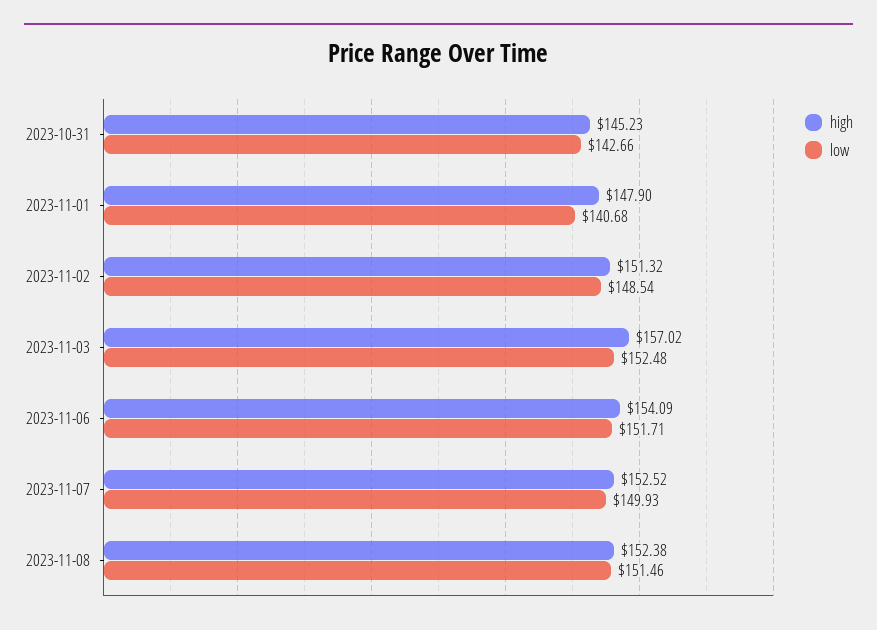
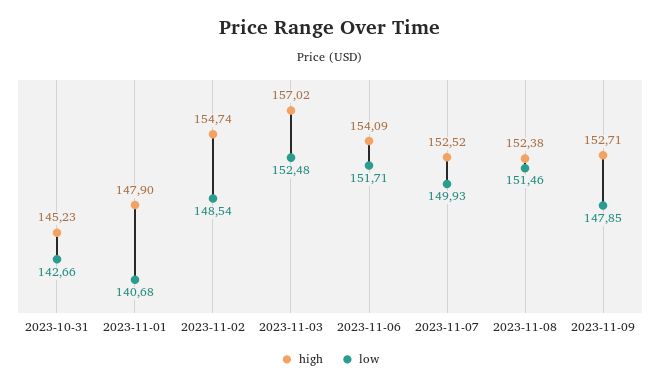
high, 2023-11-02: 151.32 -> 154.74
high, 2023-11-09: none -> 152.71
low, 2023-11-09: none -> 147.85

